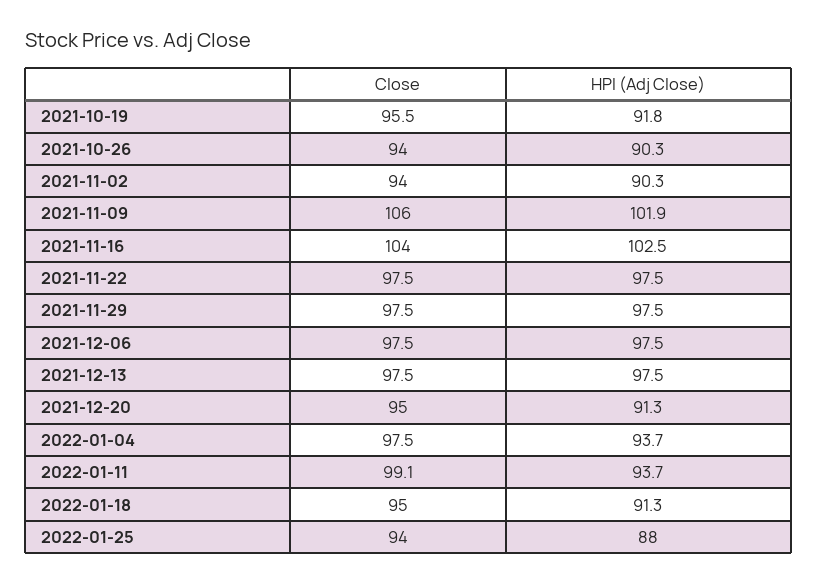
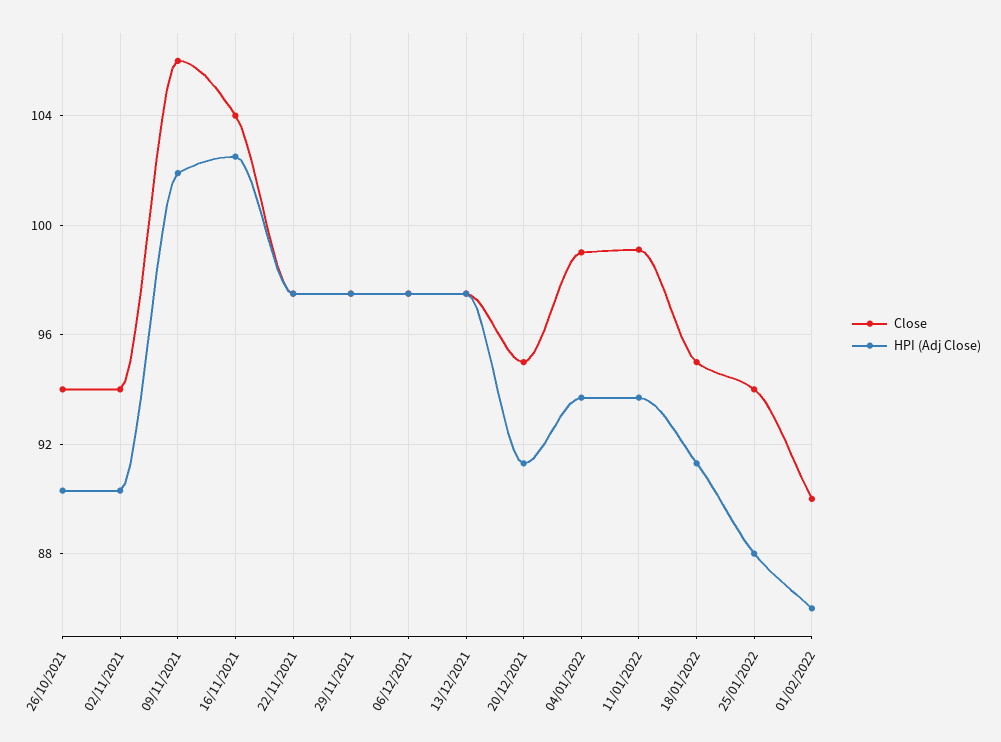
Close, 2021-10-19: 95.5 -> none
HPI (Adj Close), 2021-10-19: 91.8 -> none
Close, 2022-01-04: 97.5 -> 99
Close, 01/02/2022: none -> 90
HPI (Adj Close), 01/02/2022: none -> 86

